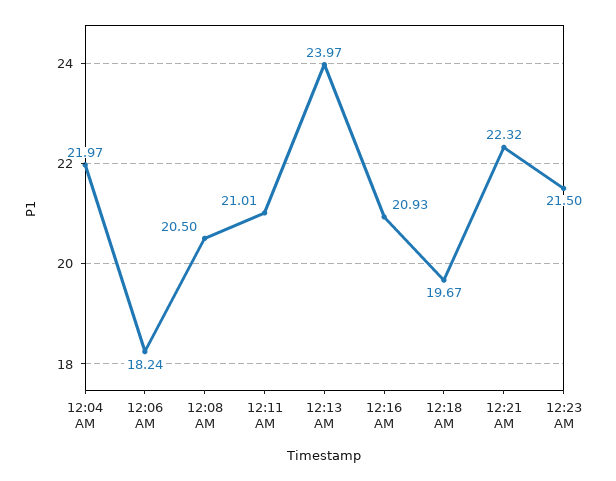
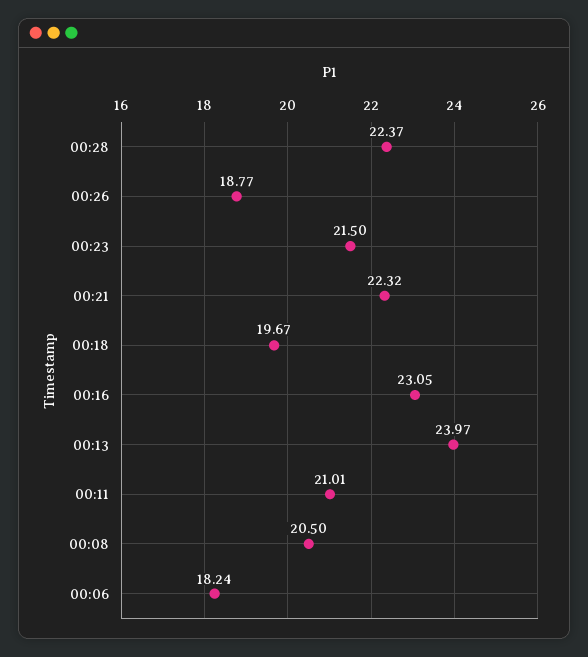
12:04 AM: 21.97 -> none
12:16 AM: 20.93 -> 23.05
00:28: none -> 22.37
00:26: none -> 18.77

